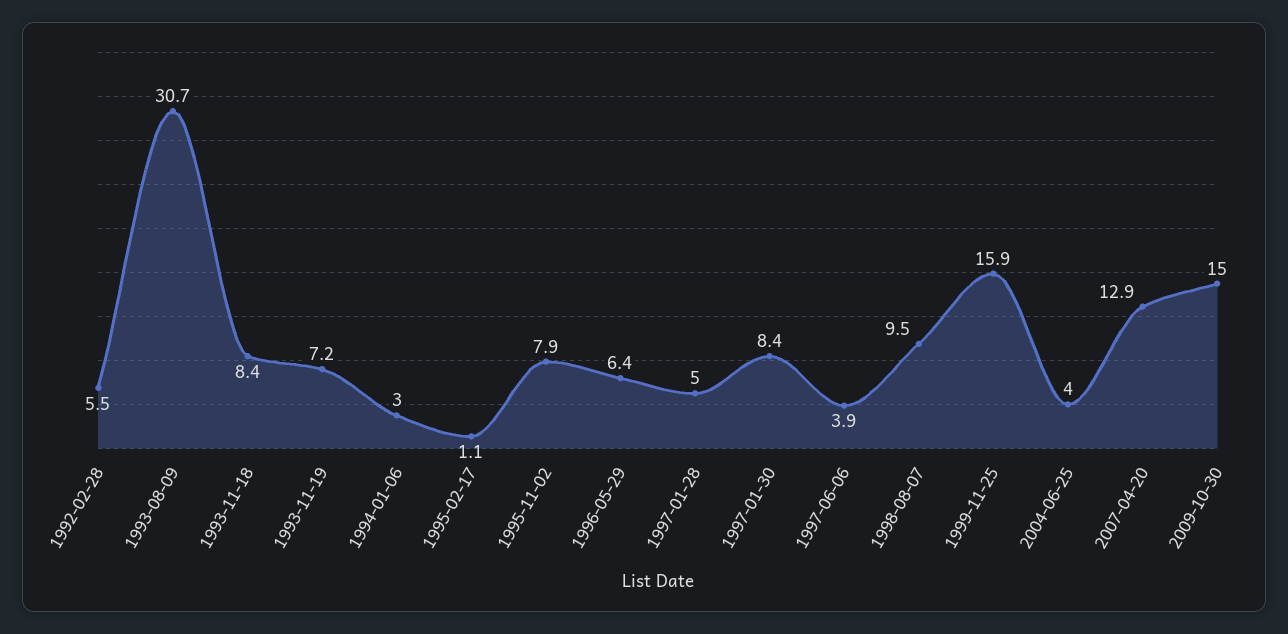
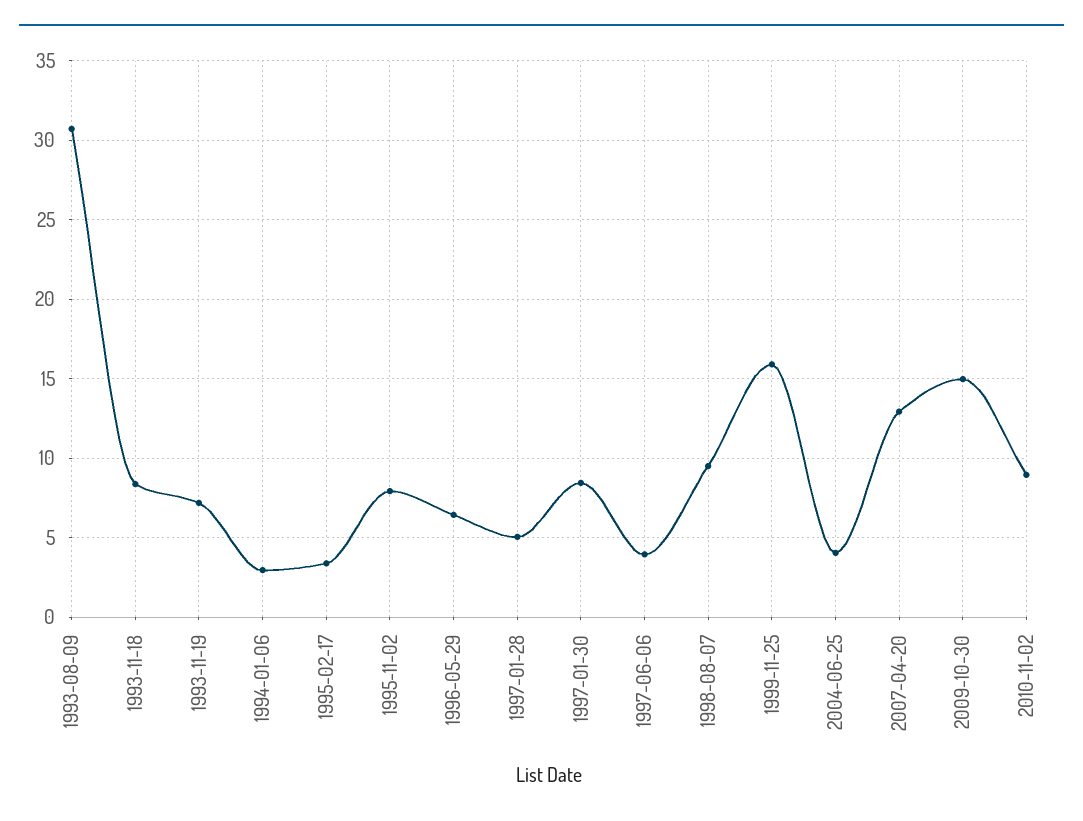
1992-02-28: 5.5 -> none
1995-02-17: 1.1 -> 3.5
2010-11-02: none -> 9

